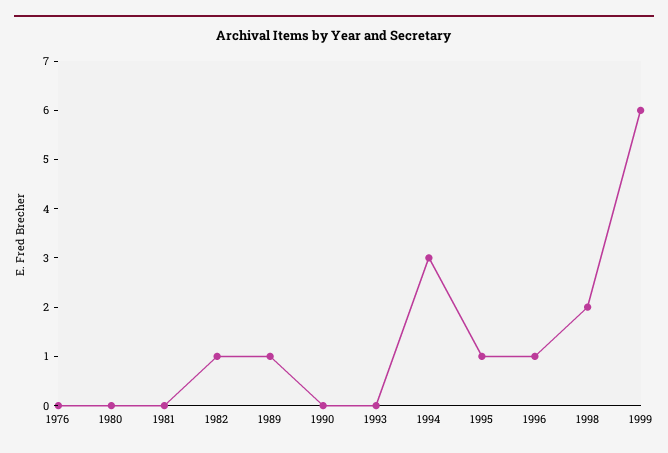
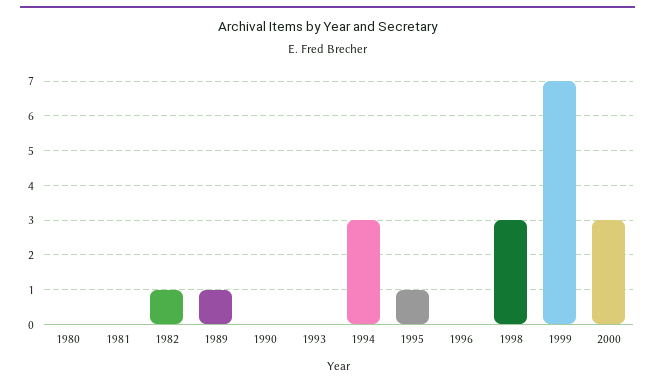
1976: 0 -> none
1996: 1 -> 0
1998: 2 -> 3
1999: 6 -> 7
2000: none -> 3

